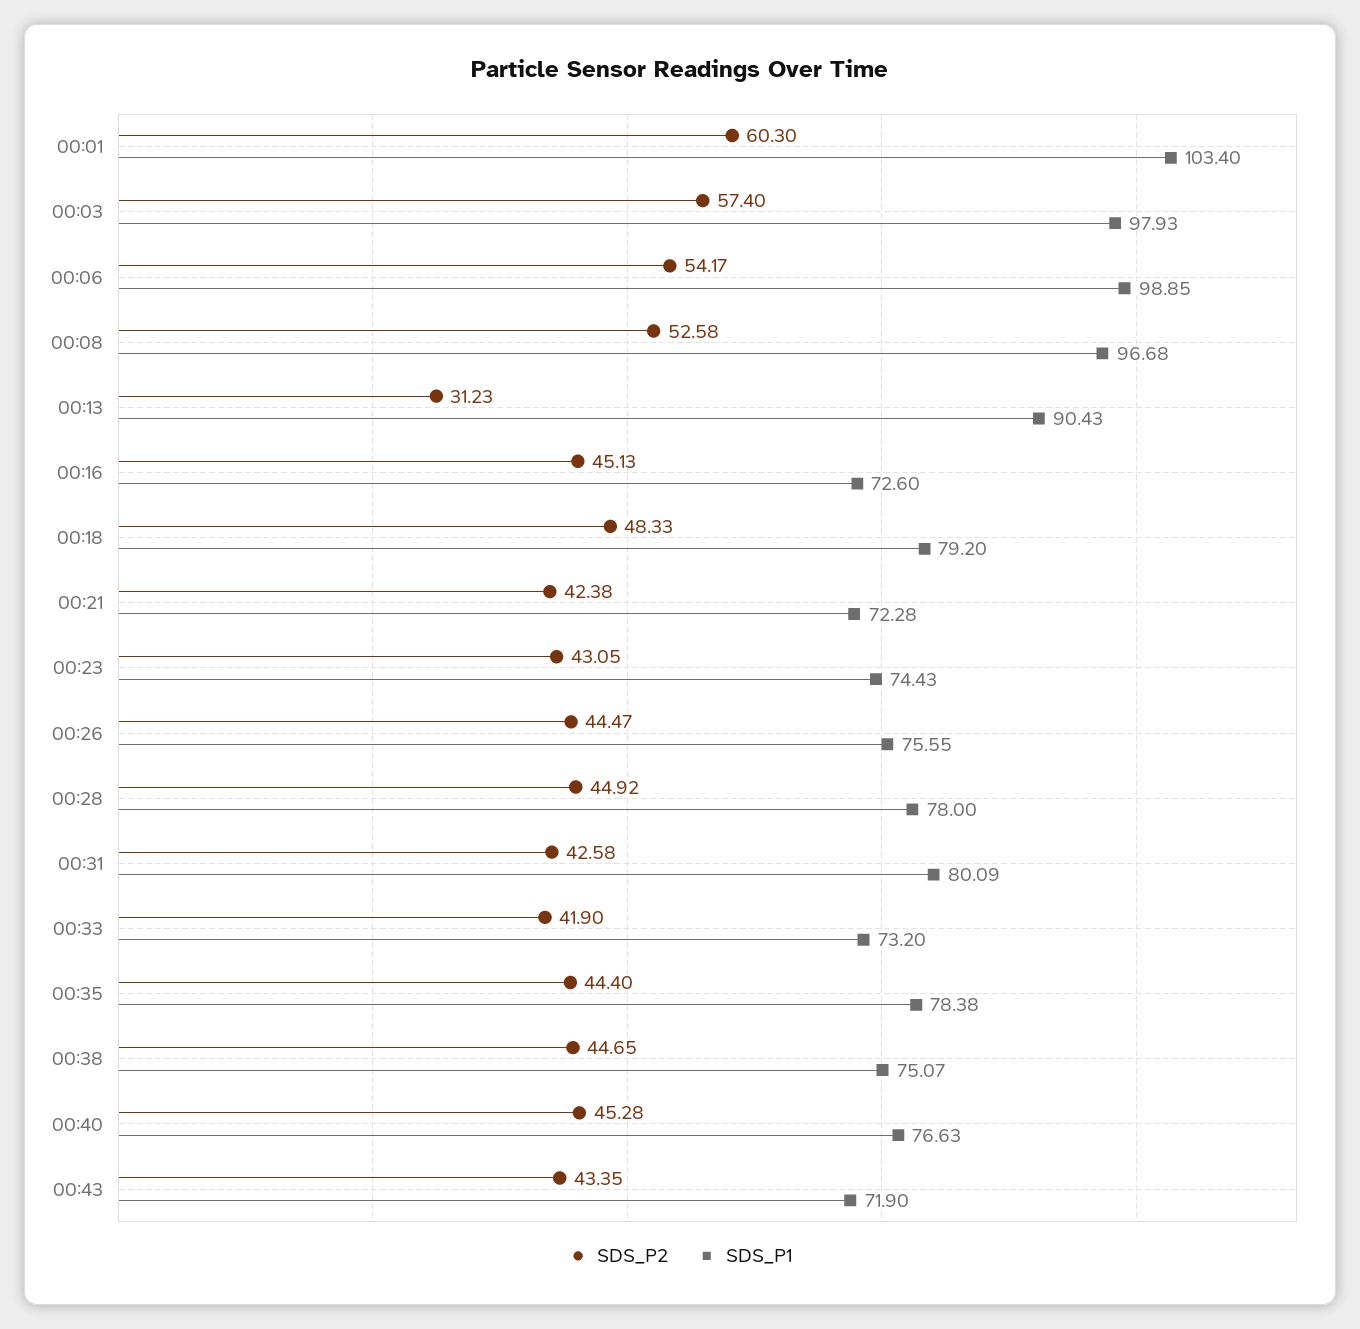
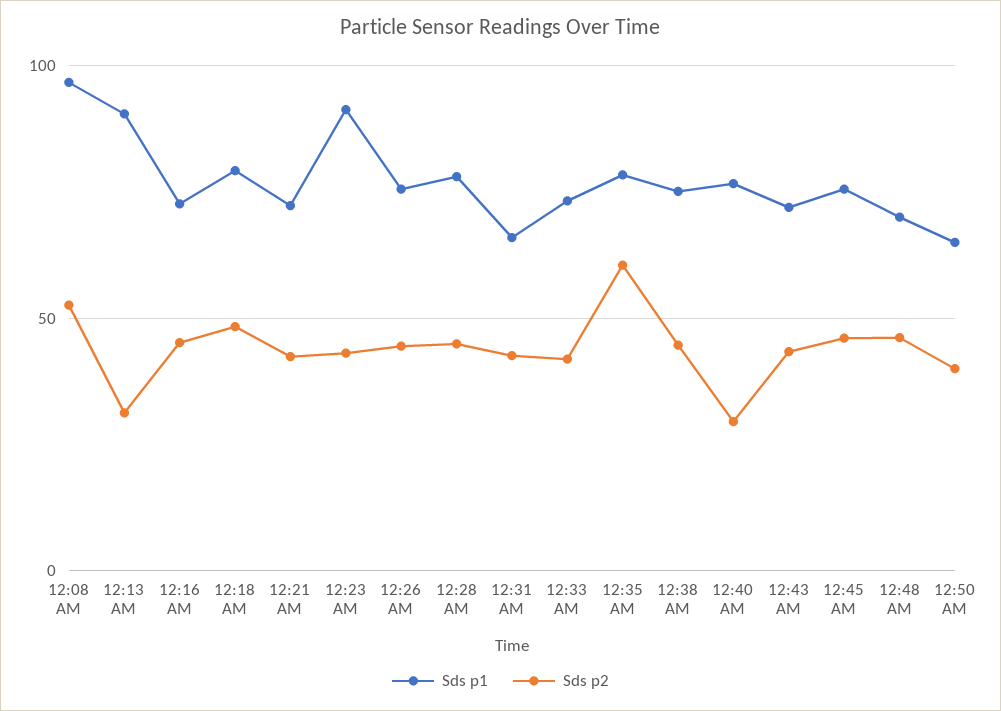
SDS_P2, 00:01: 60.3 -> none
SDS_P1, 00:01: 103.4 -> none
SDS_P2, 00:03: 57.4 -> none
SDS_P1, 00:03: 97.93 -> none
SDS_P2, 00:06: 54.17 -> none
SDS_P1, 00:06: 98.85 -> none
SDS_P1, 00:23: 74.43 -> 90
SDS_P1, 00:31: 80.09 -> 65
SDS_P2, 00:35: 44.4 -> 60
SDS_P2, 00:40: 45.28 -> 30
SDS_P1, 12:45 AM: none -> 75
SDS_P2, 12:45 AM: none -> 45
SDS_P1, 12:48 AM: none -> 70
SDS_P2, 12:48 AM: none -> 45
SDS_P1, 12:50 AM: none -> 65
SDS_P2, 12:50 AM: none -> 40

